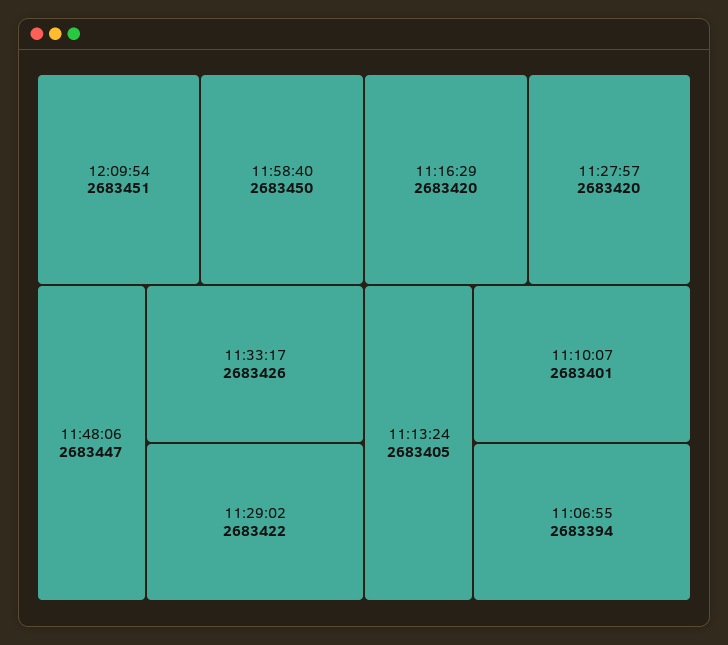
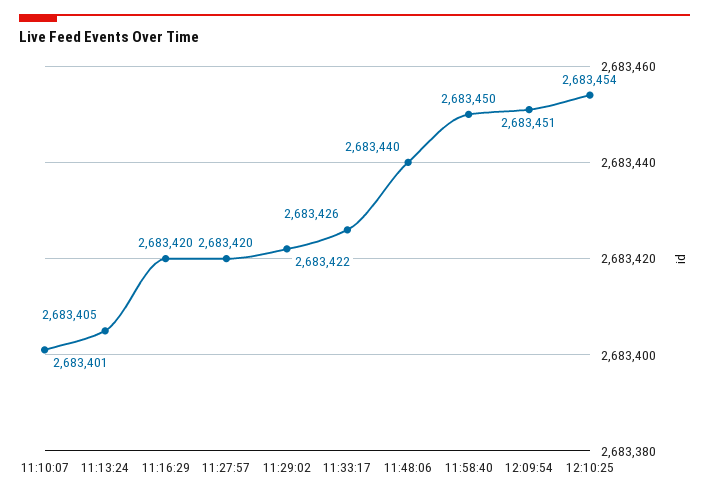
11:48:06: 2683447 -> 2683440
11:06:55: 2683394 -> none
12:10:25: none -> 2683454

